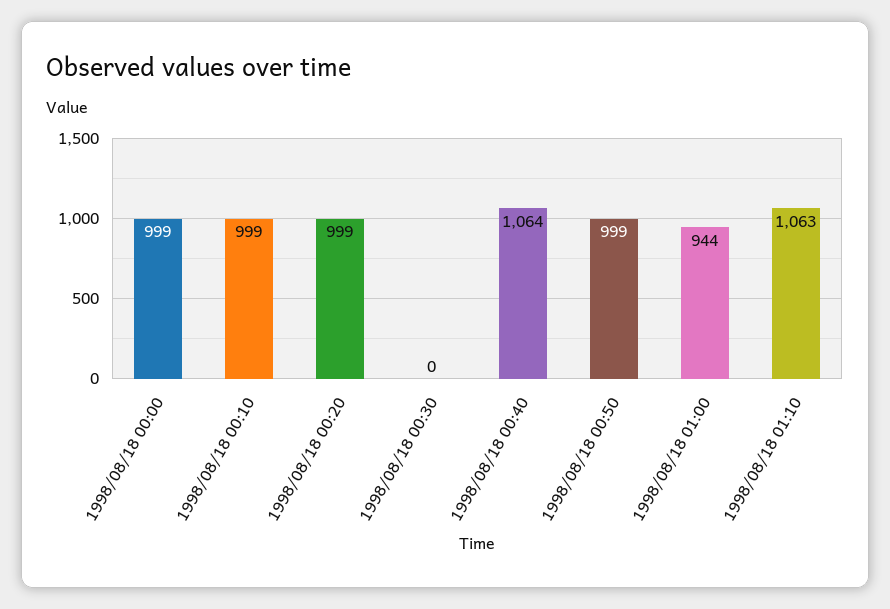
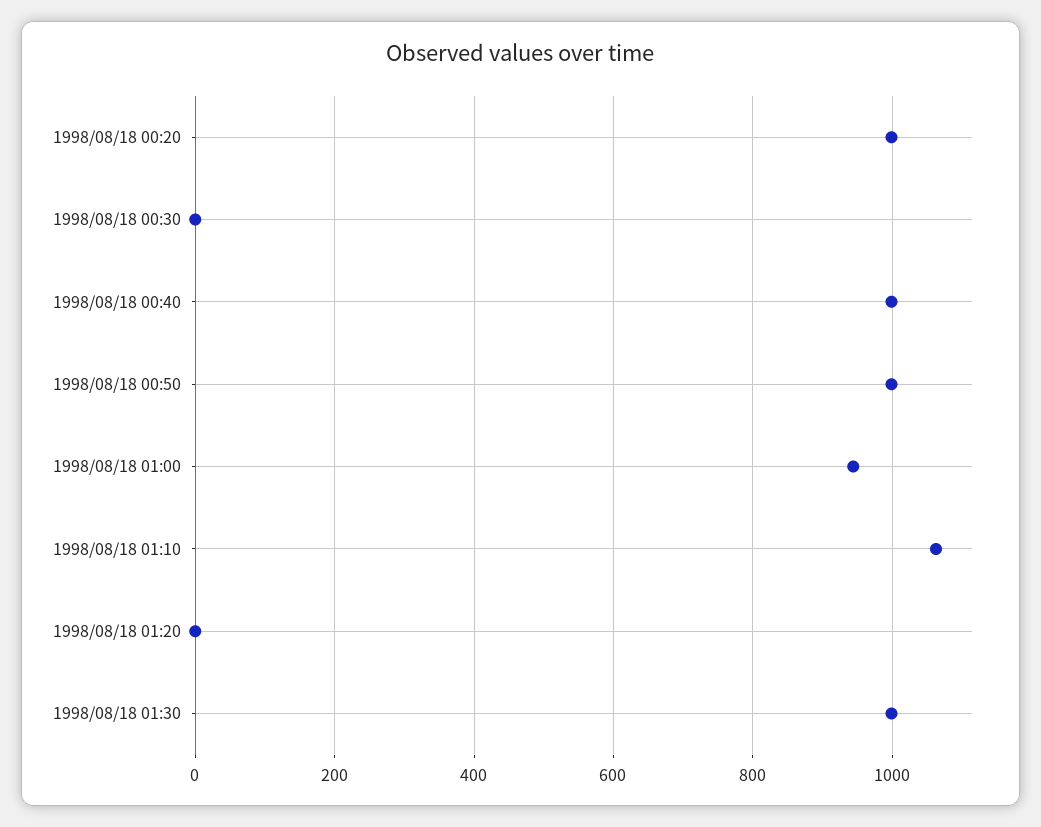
1998/08/18 00:00: 999 -> none
1998/08/18 00:10: 999 -> none
1998/08/18 00:40: 1064 -> 1000
1998/08/18 01:20: none -> 0
1998/08/18 01:30: none -> 1000

